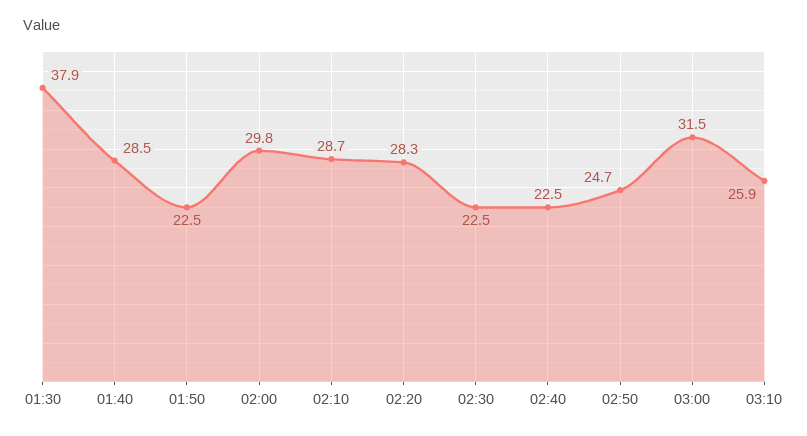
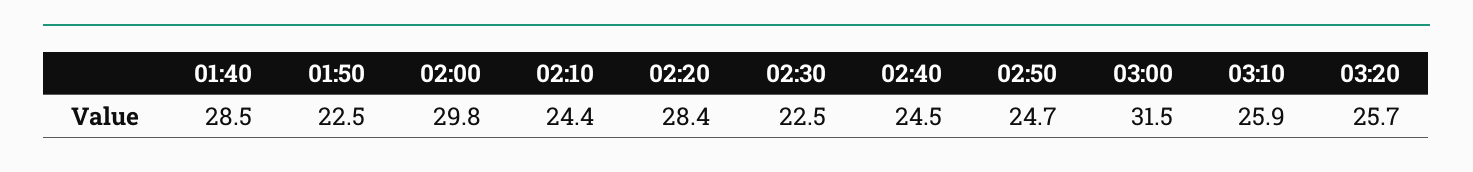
01:30: 37.9 -> none
02:10: 28.7 -> 24.4
02:20: 28.3 -> 28.4
02:40: 22.5 -> 24.5
03:20: none -> 25.7

